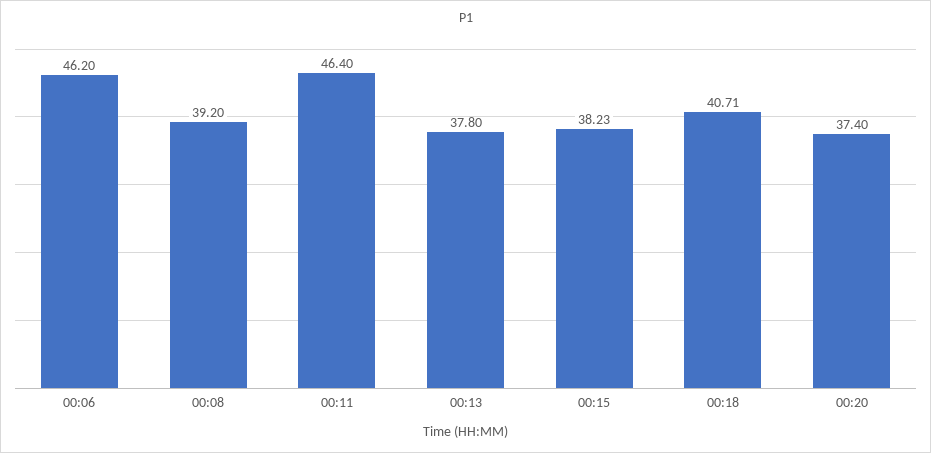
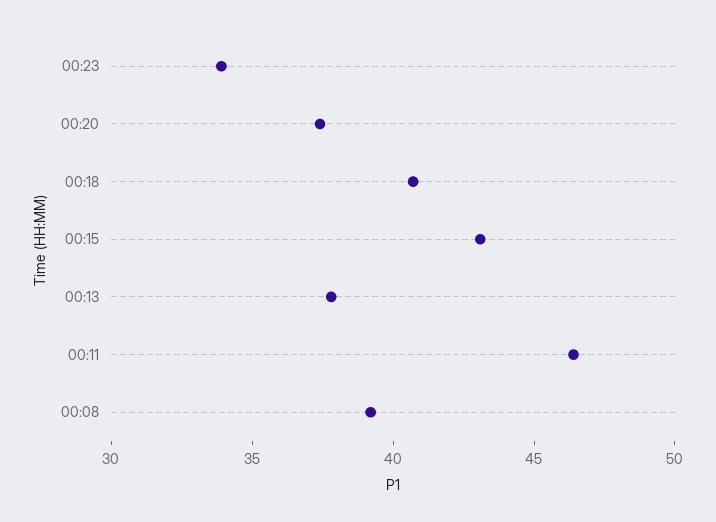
00:06: 46.2 -> none
00:15: 38.23 -> 43
00:23: none -> 34

